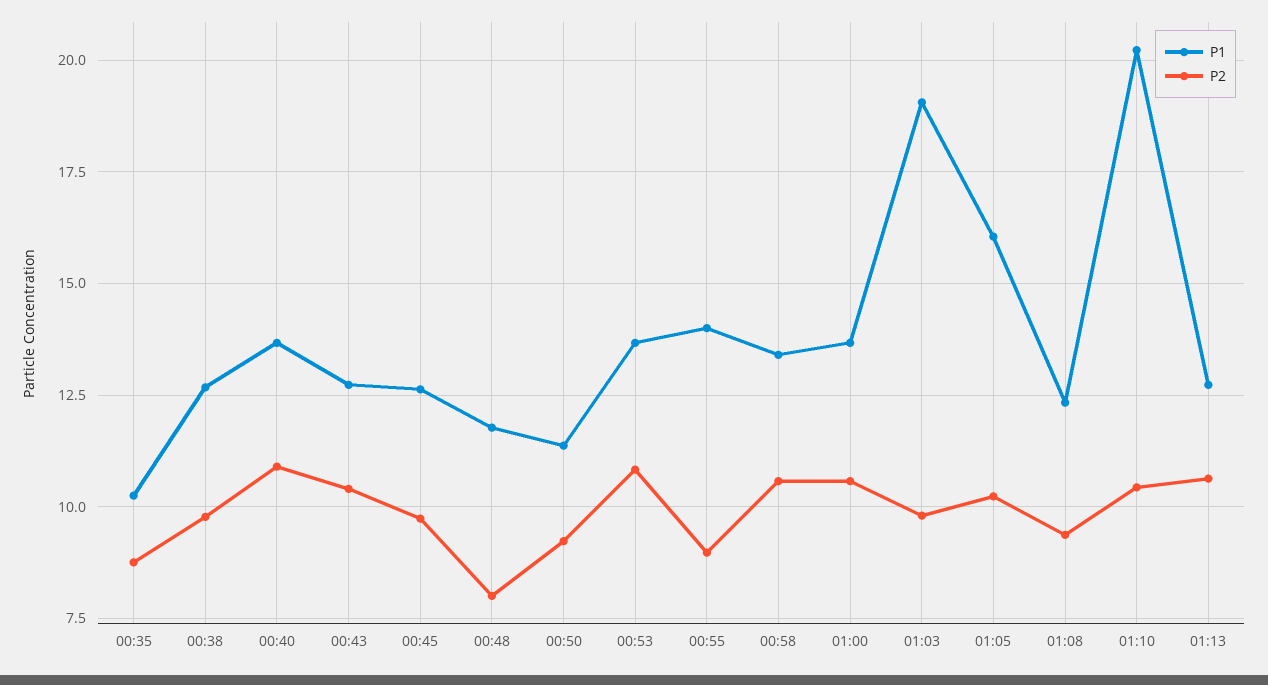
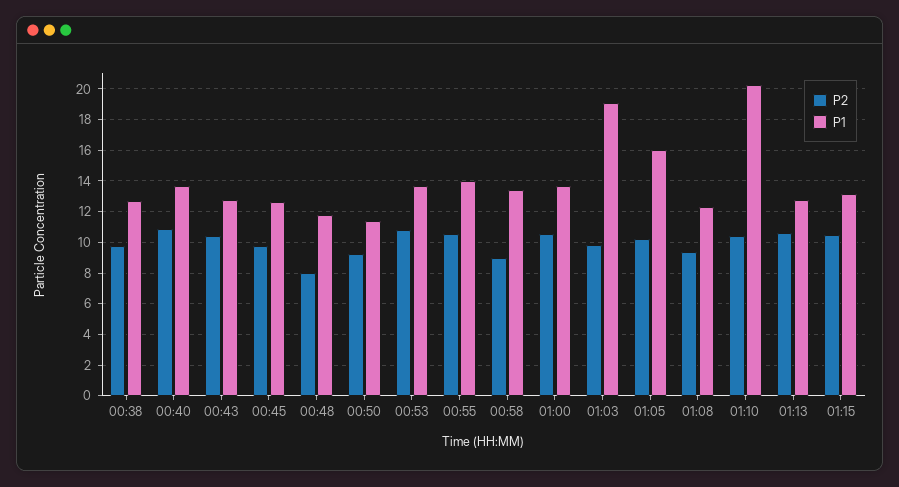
P1, 00:35: 10.25 -> none
P2, 00:35: 8.75 -> none
P2, 00:55: 9 -> 10.5
P2, 00:58: 10.5 -> 9
P2, 01:15: none -> 10.5
P1, 01:15: none -> 13

